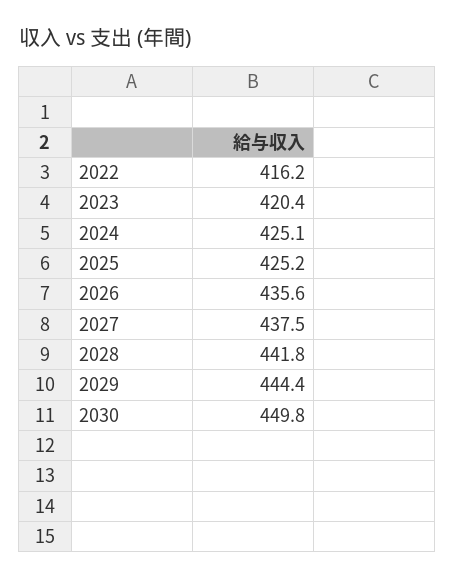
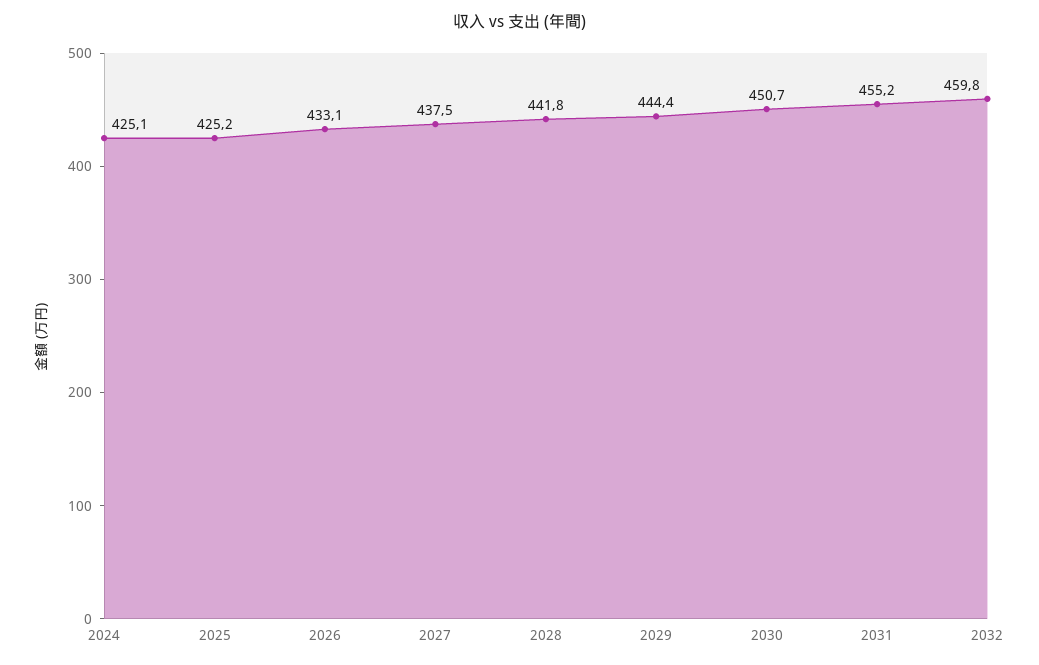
2022: 416.2 -> none
2023: 420.4 -> none
2026: 435.6 -> 433.1
2030: 449.8 -> 450.7
2031: none -> 455.2
2032: none -> 459.8

